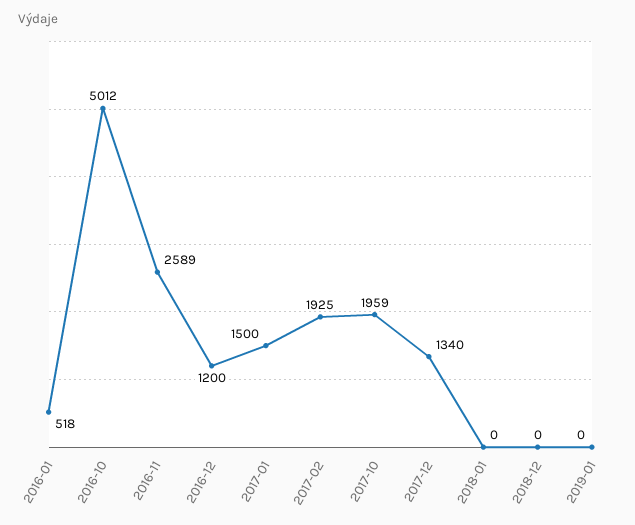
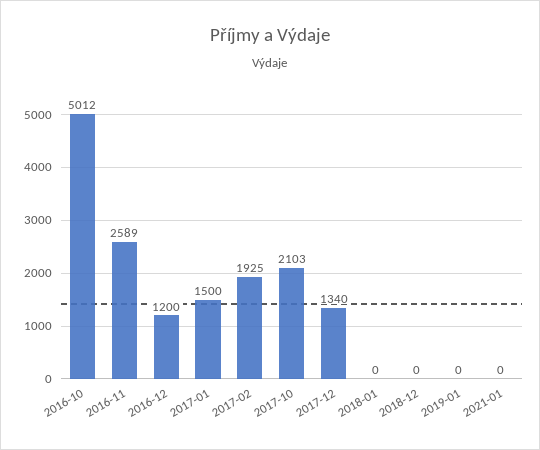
2016-01: 518 -> none
2017-10: 1959 -> 2103
2021-01: none -> 0

